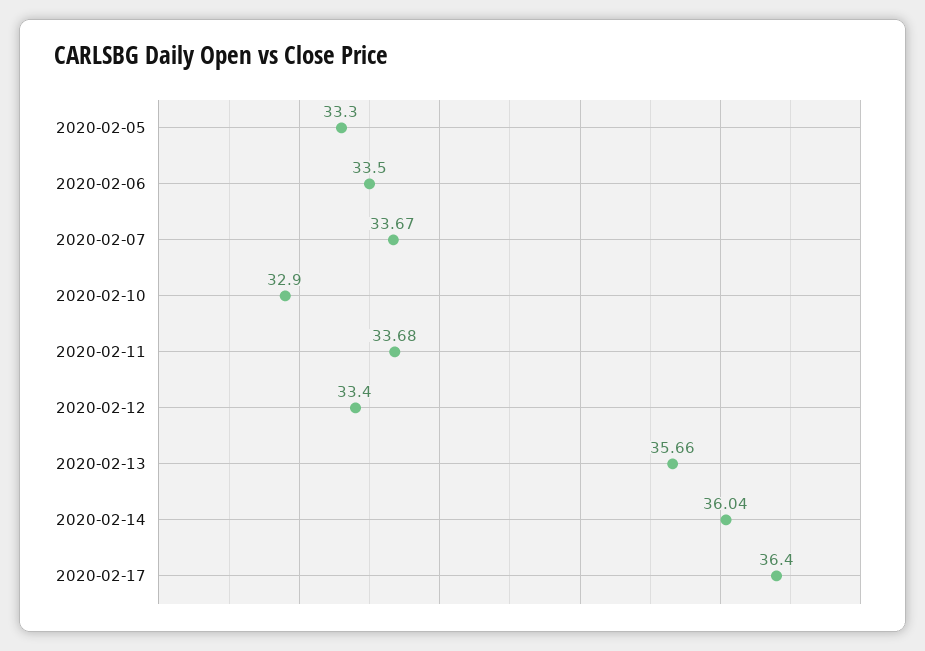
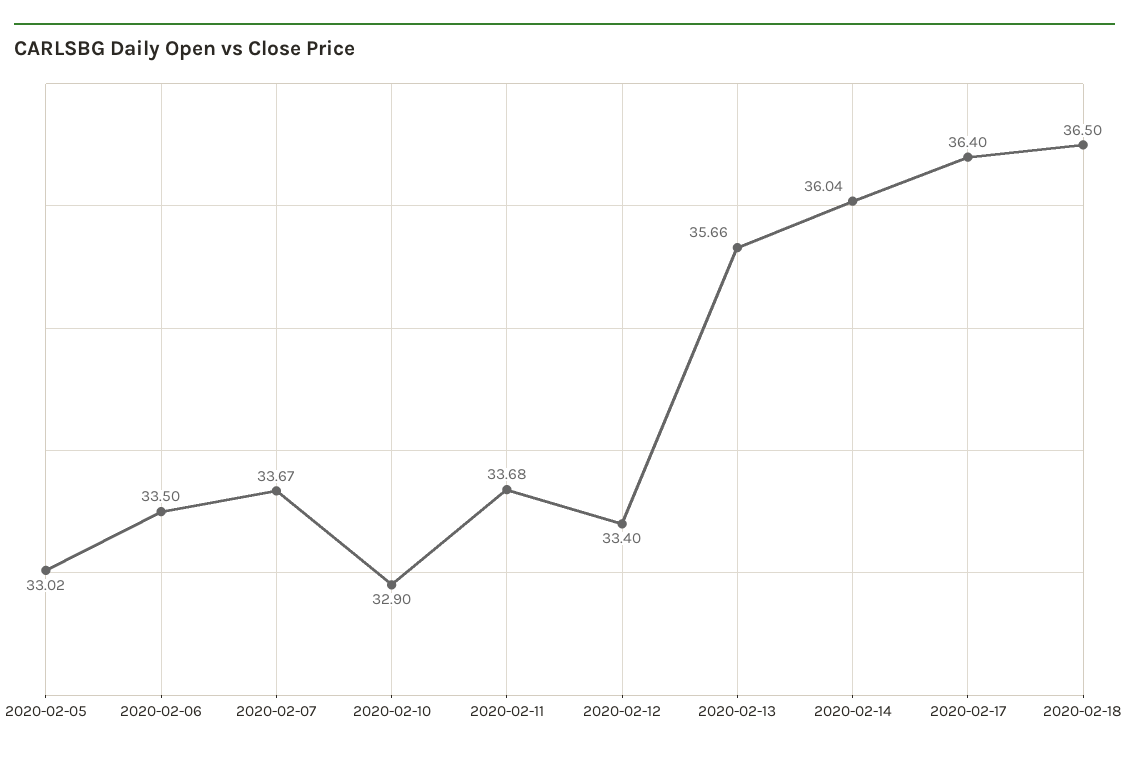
2020-02-05: 33.3 -> 33.02
2020-02-18: none -> 36.5

